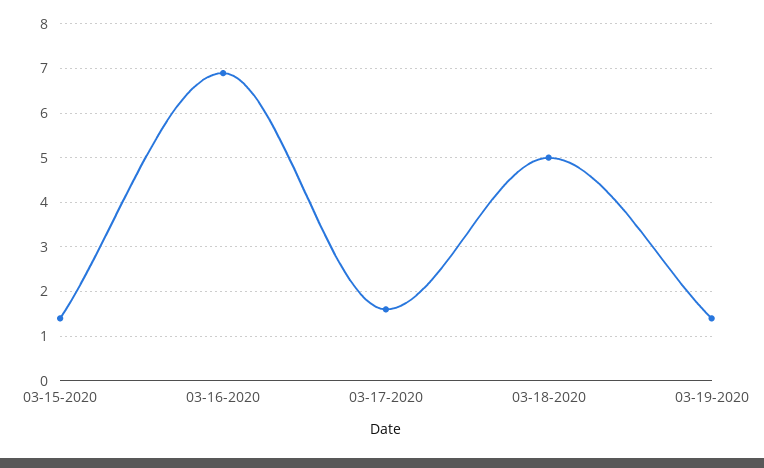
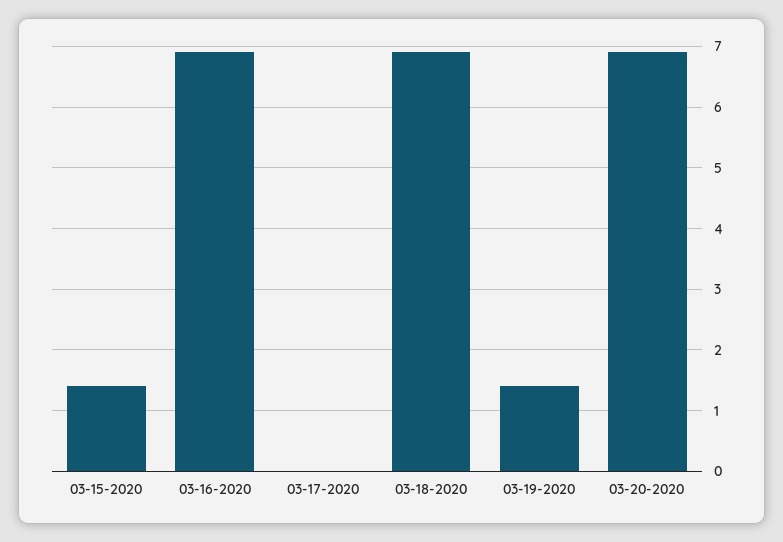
03-17-2020: 1.5 -> 0
03-18-2020: 5 -> 6.9
03-20-2020: none -> 6.9

